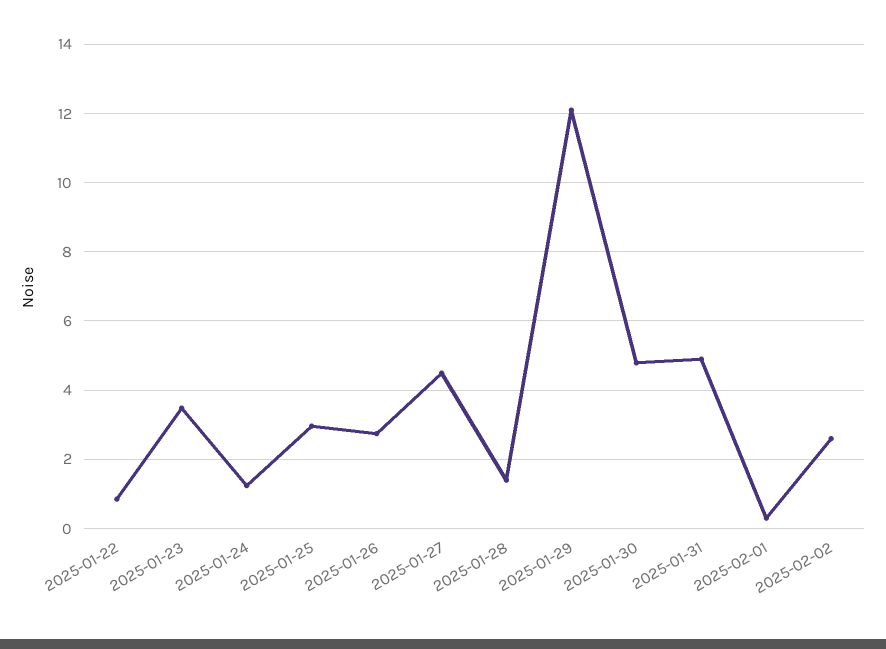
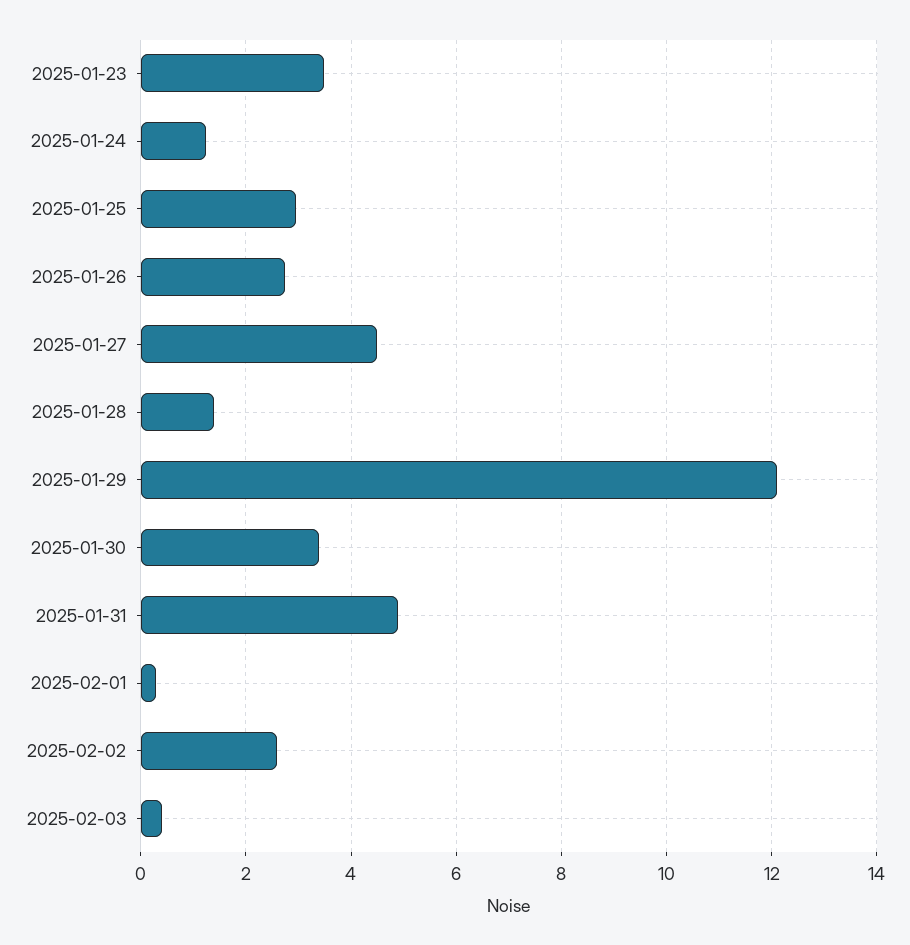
2025-01-22: 0.8 -> none
2025-01-30: 4.8 -> 3.4
2025-02-03: none -> 0.4

